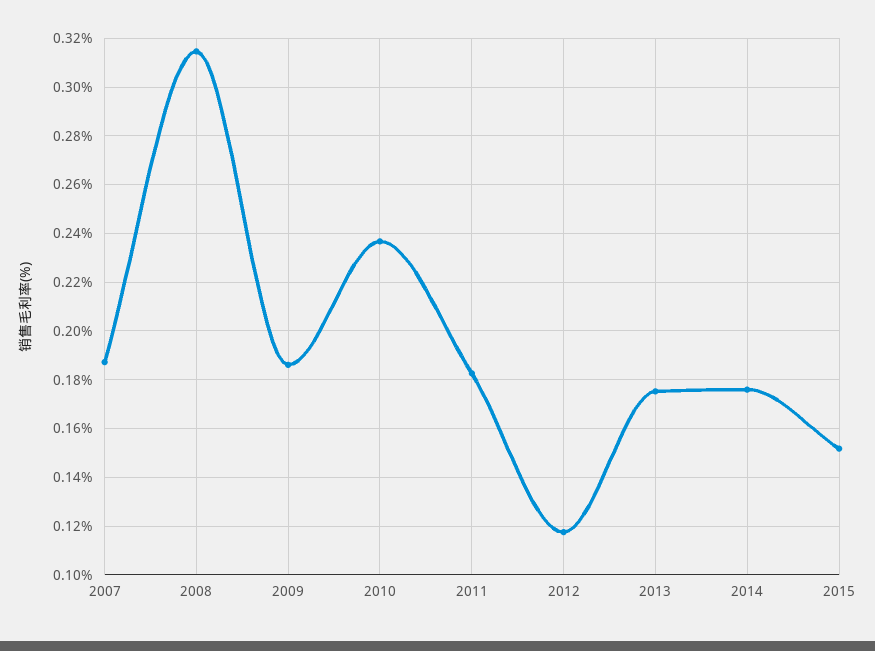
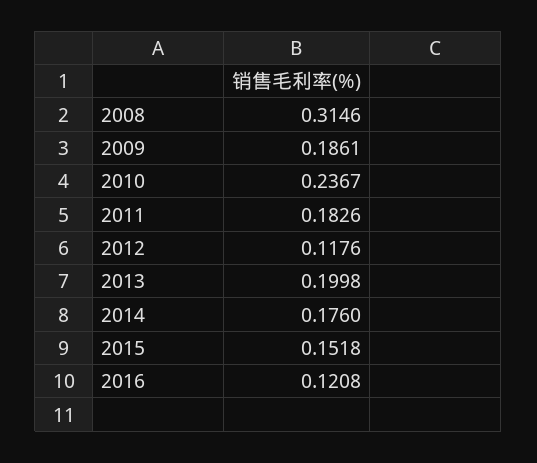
2007: 0.1875 -> none
2013: 0.175 -> 0.1998
2016: none -> 0.1208

